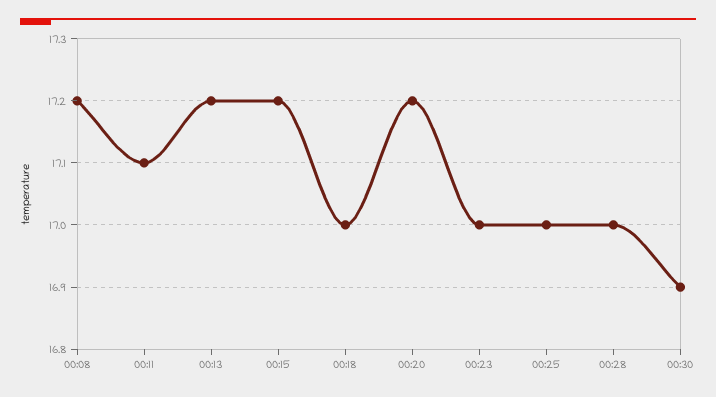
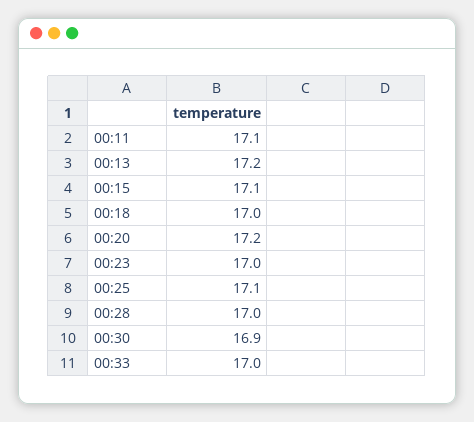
00:08: 17.2 -> none
00:15: 17.2 -> 17.1
00:25: 17 -> 17.1
00:33: none -> 17

